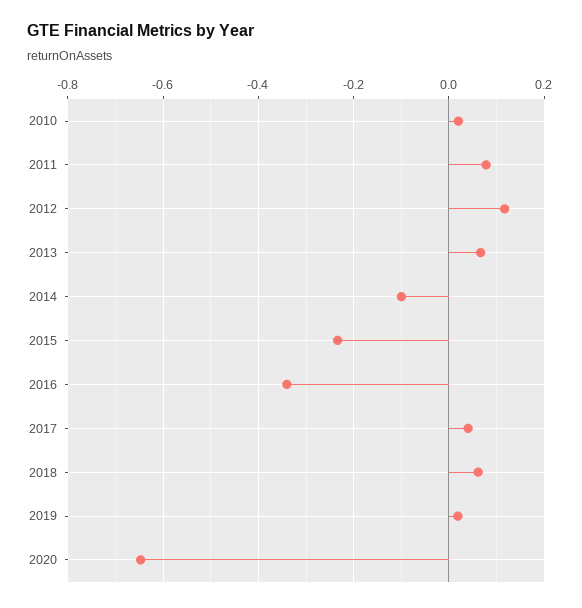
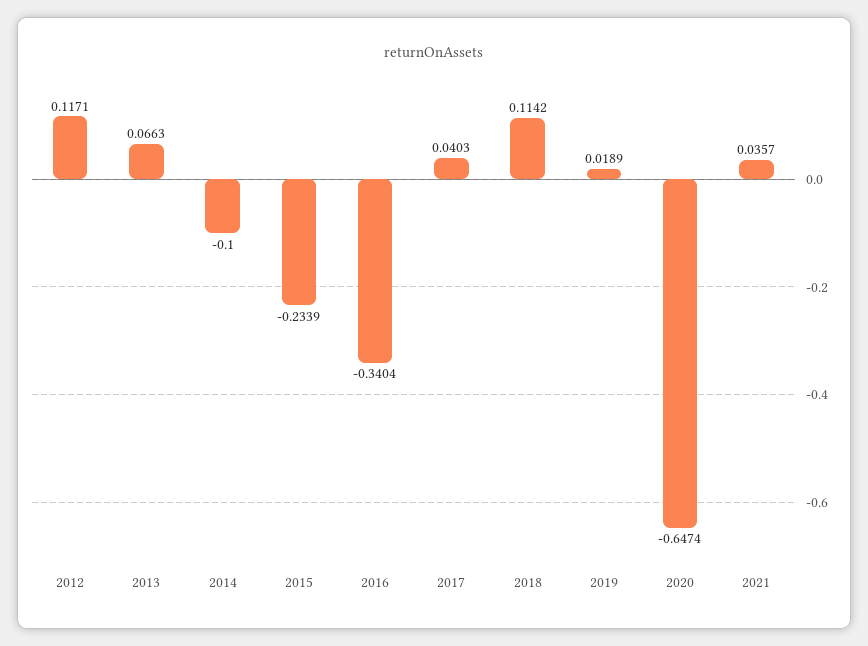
2010: 0.02 -> none
2011: 0.08 -> none
2018: 0.06 -> 0.1142
2021: none -> 0.0357

